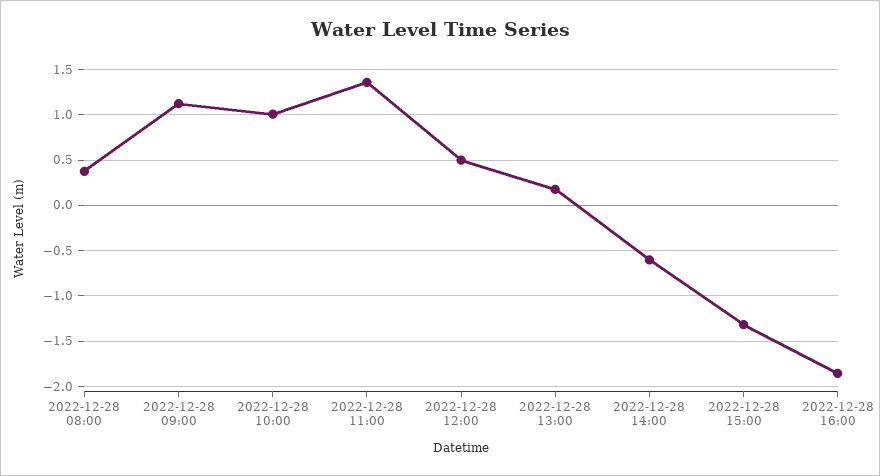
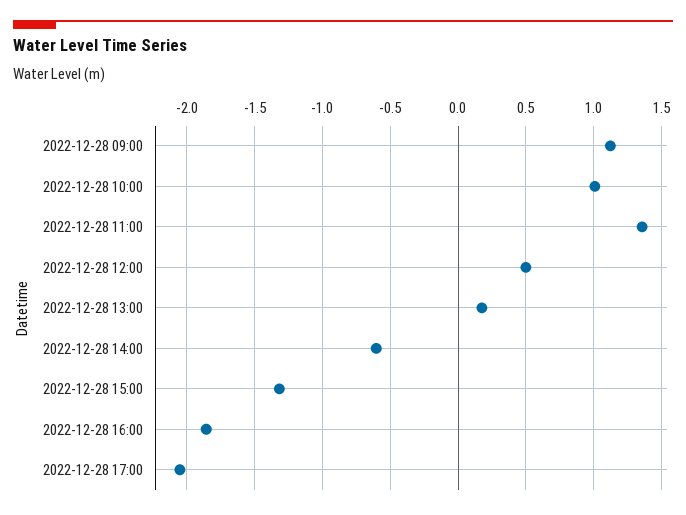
2022-12-28 08:00: 0.4 -> none
2022-12-28 17:00: none -> -2.05

